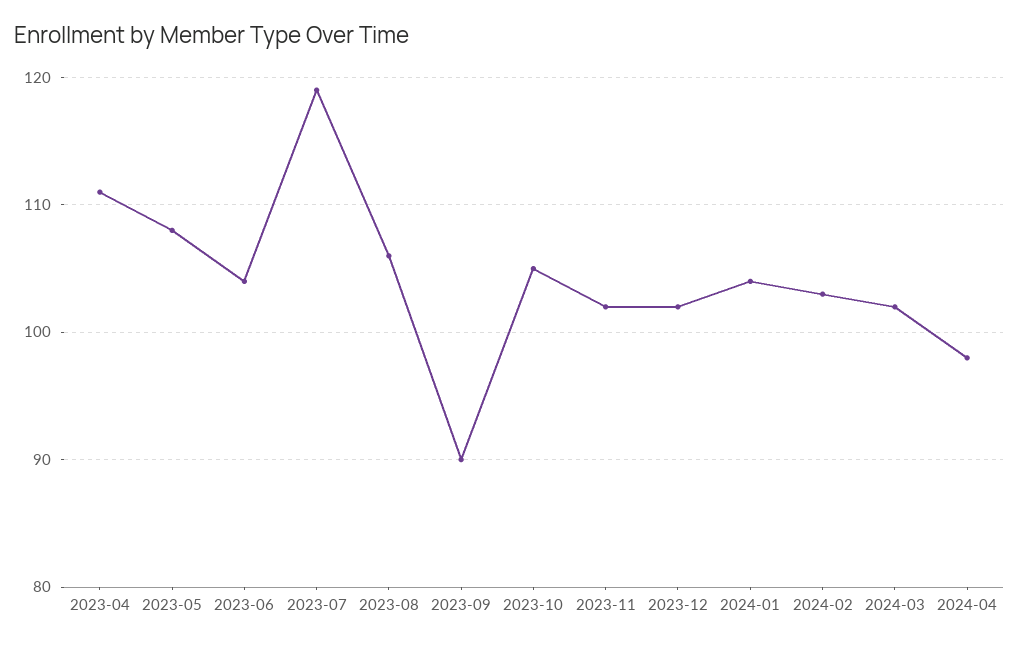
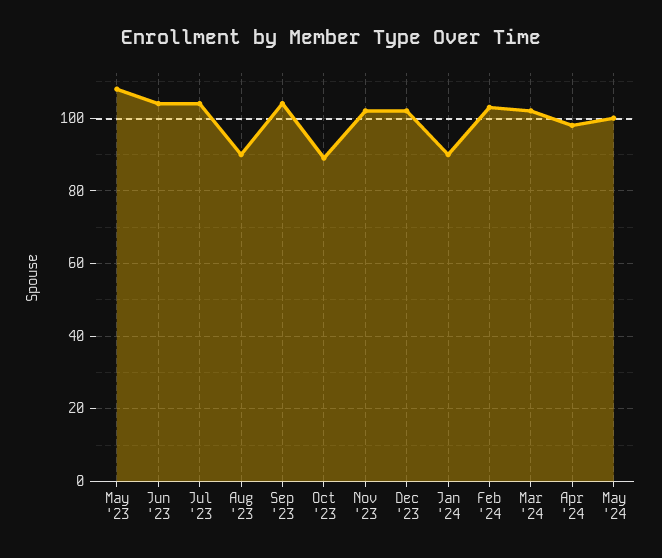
2023-04: 111 -> none
2023-07: 119 -> 105
2023-08: 106 -> 90
2023-09: 90 -> 105
2023-10: 105 -> 90
2024-01: 104 -> 90
May '24: none -> 100

